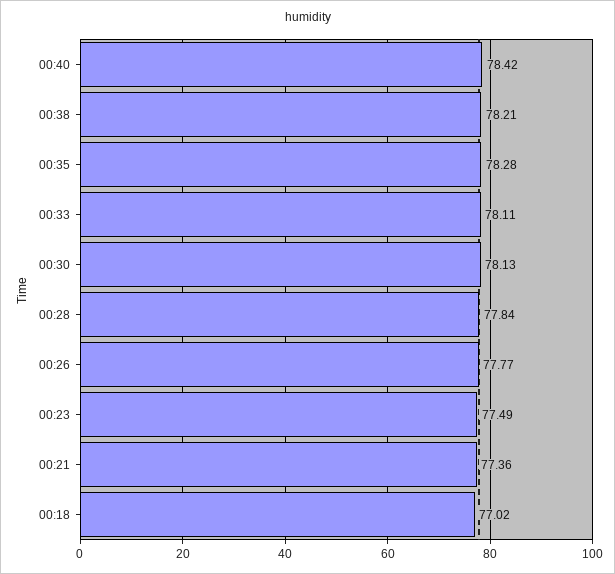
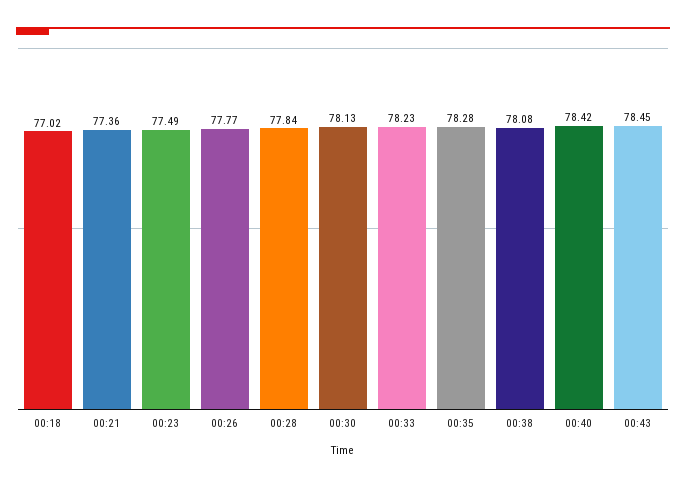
00:38: 78.21 -> 78.08
00:33: 78.11 -> 78.23
00:43: none -> 78.45

